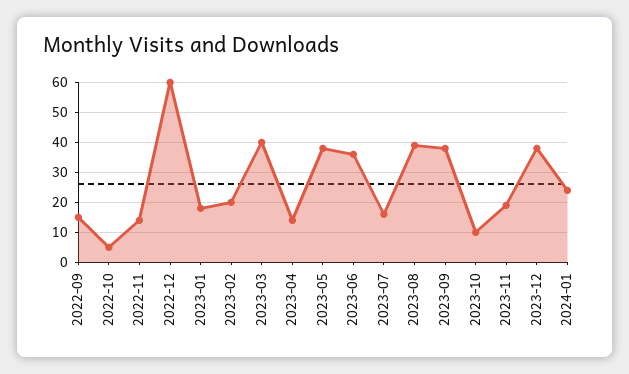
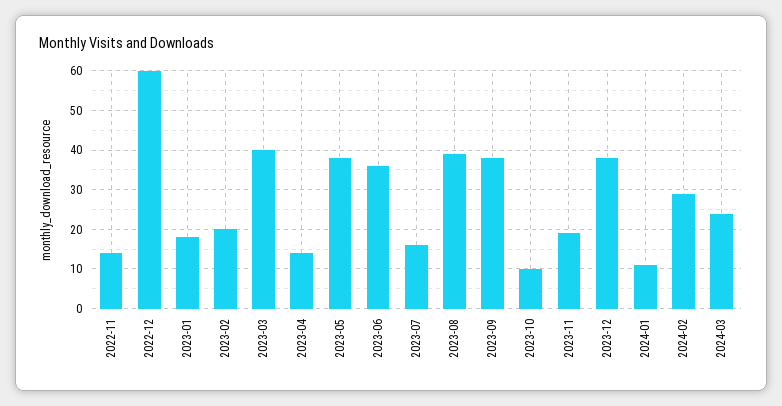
2022-09: 15 -> none
2022-10: 5 -> none
2024-01: 25 -> 10
2024-02: none -> 30
2024-03: none -> 25

